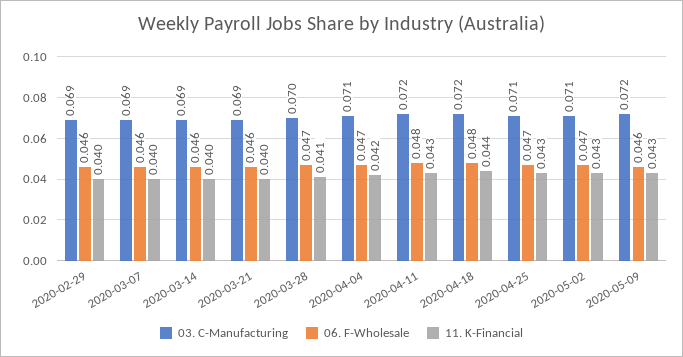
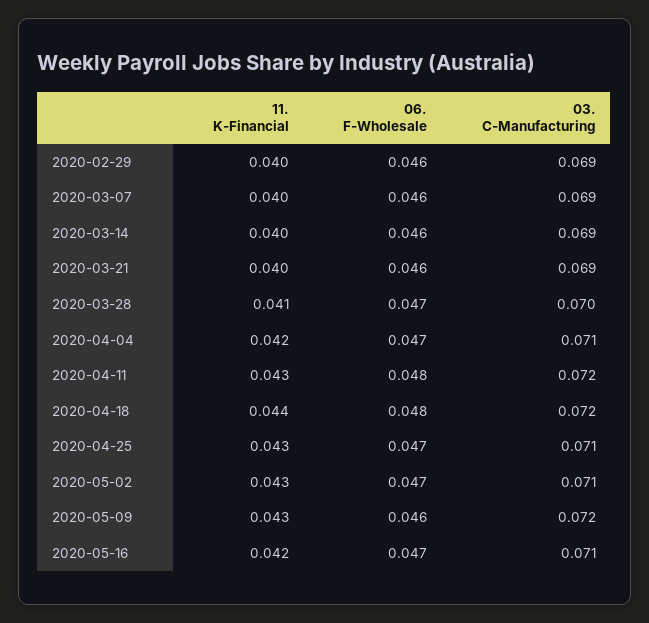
11. K-Financial, 2020-05-16: none -> 0.042
06. F-Wholesale, 2020-05-16: none -> 0.047
03. C-Manufacturing, 2020-05-16: none -> 0.071

